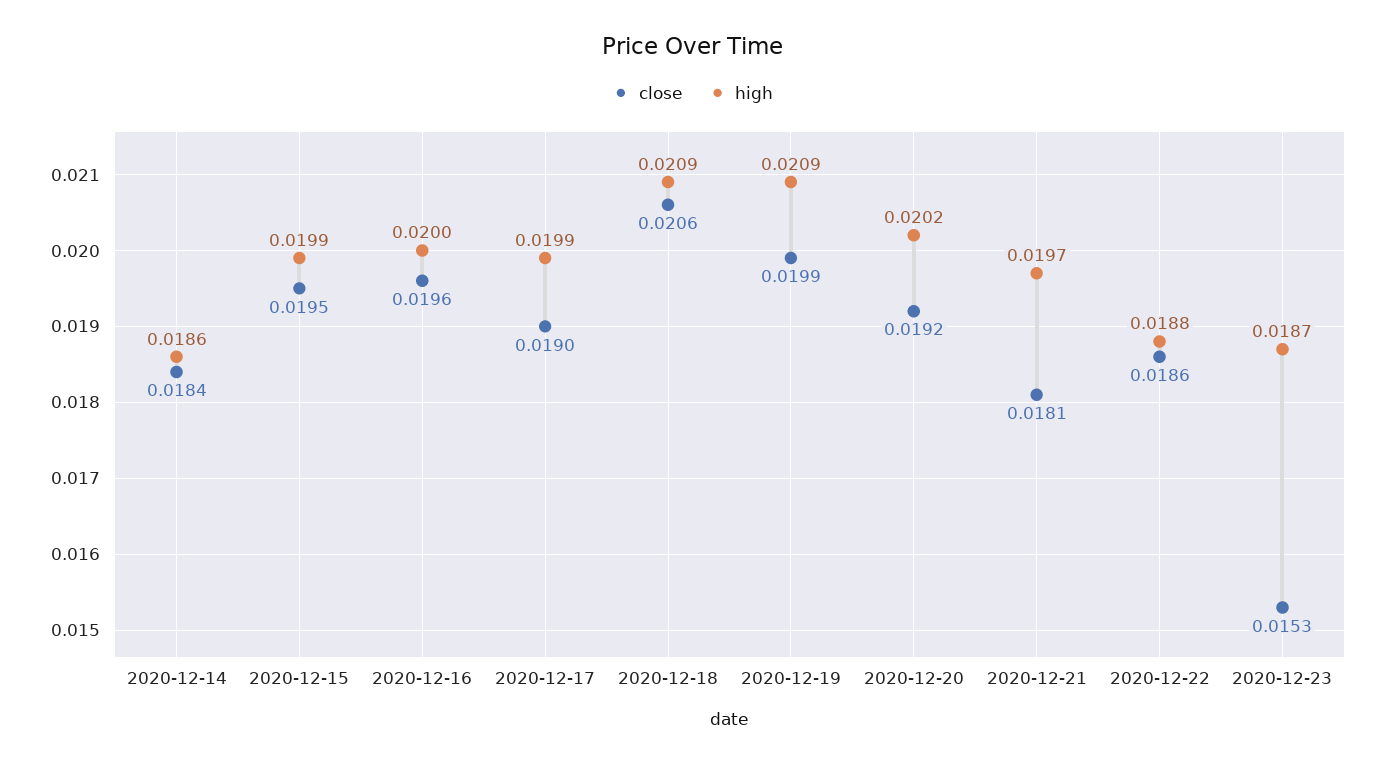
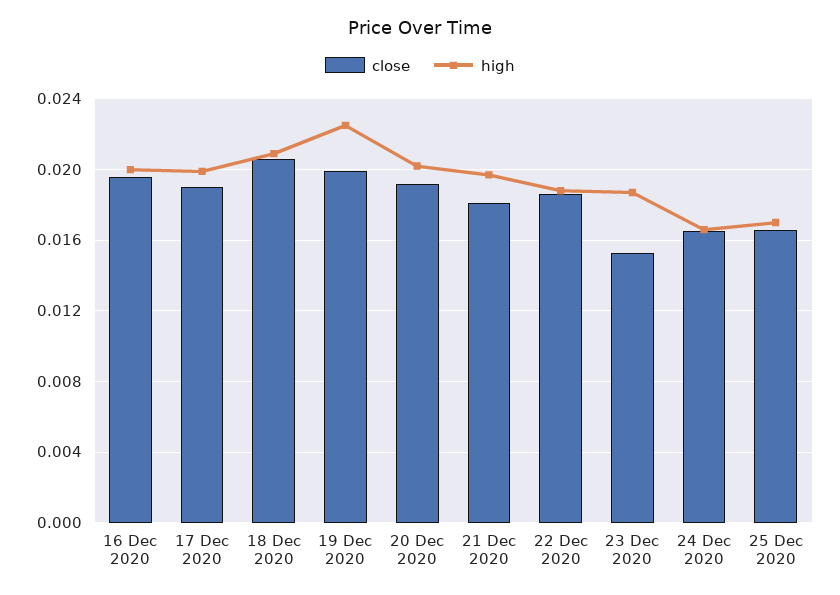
close, 2020-12-14: 0.0184 -> none
high, 2020-12-14: 0.0186 -> none
close, 2020-12-15: 0.0195 -> none
high, 2020-12-15: 0.0199 -> none
high, 2020-12-19: 0.0209 -> 0.0225
close, 24 Dec 2020: none -> 0.0165
high, 24 Dec 2020: none -> 0.0165
close, 25 Dec 2020: none -> 0.0165
high, 25 Dec 2020: none -> 0.017

